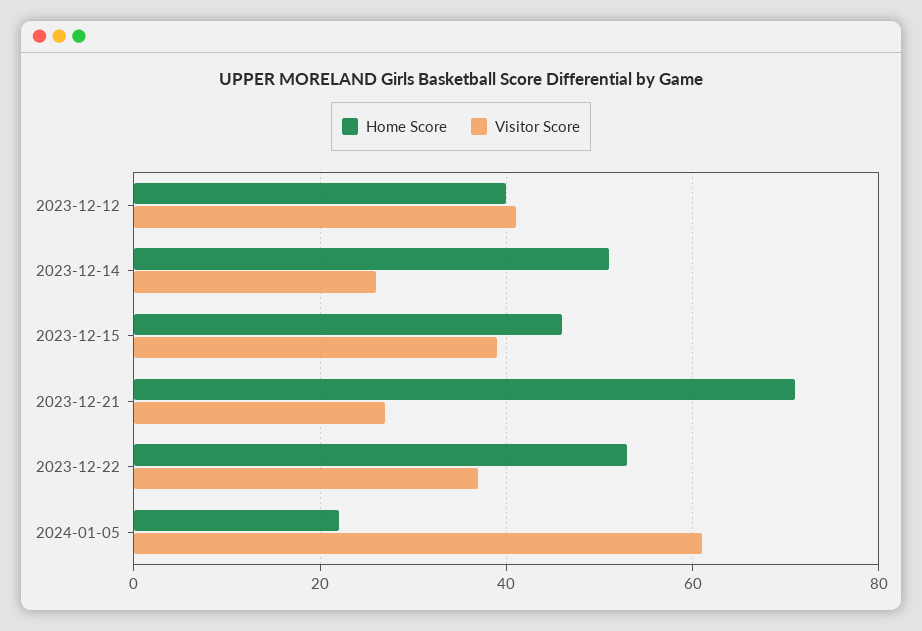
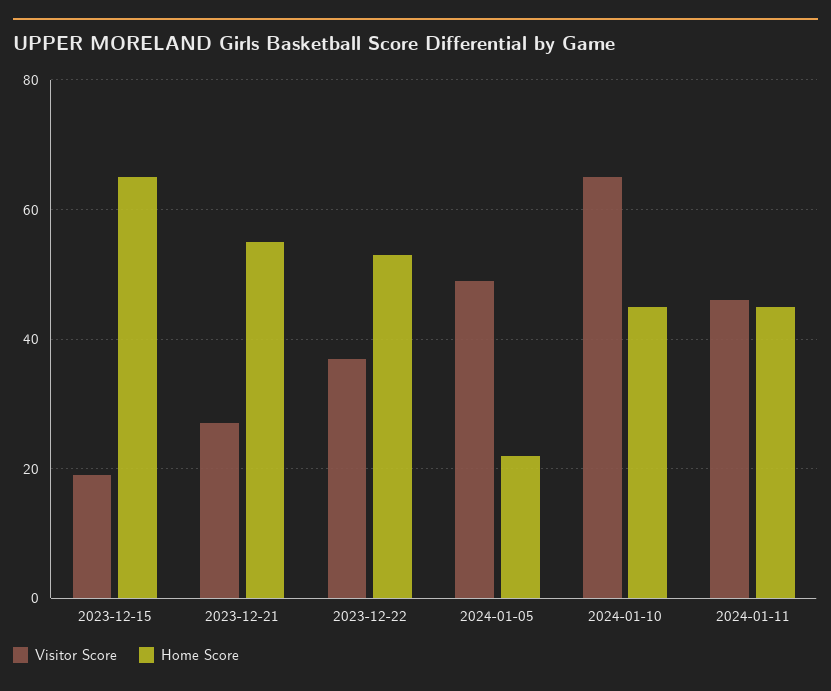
Home Score, 2023-12-12: 40 -> none
Visitor Score, 2023-12-12: 40 -> none
Home Score, 2023-12-14: 50 -> none
Visitor Score, 2023-12-14: 25 -> none
Home Score, 2023-12-15: 45 -> 65
Visitor Score, 2023-12-15: 40 -> 20
Home Score, 2023-12-21: 70 -> 55
Visitor Score, 2024-01-05: 60 -> 50
Visitor Score, 2024-01-10: none -> 65
Home Score, 2024-01-10: none -> 45
Visitor Score, 2024-01-11: none -> 45
Home Score, 2024-01-11: none -> 45

